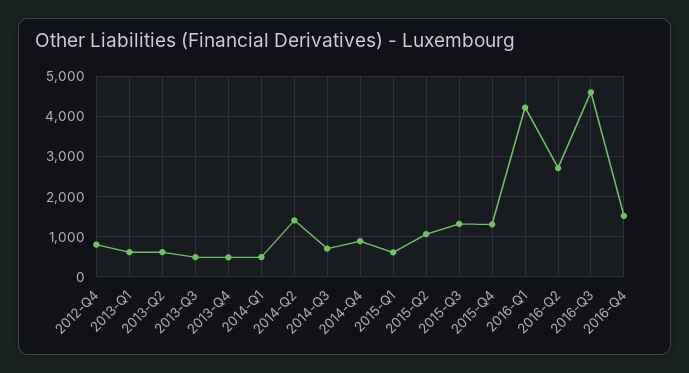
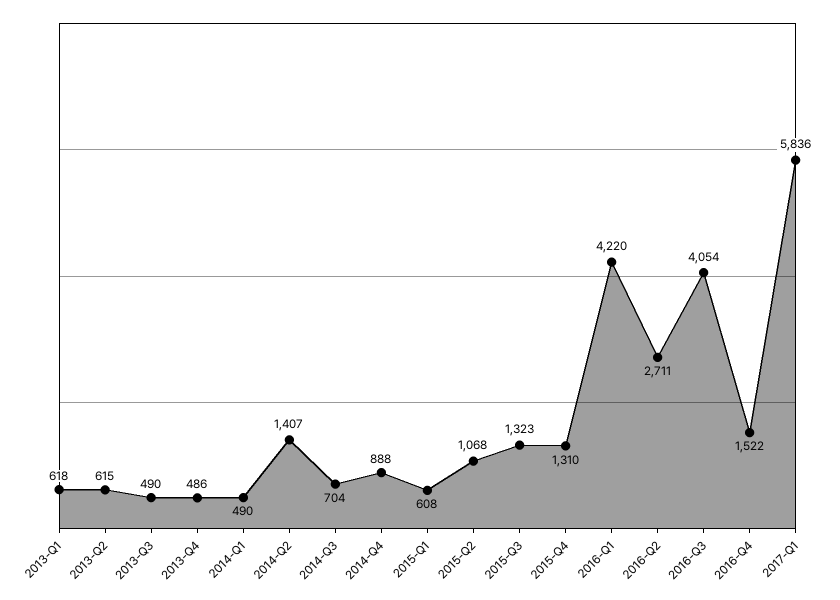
2012-Q4: 800 -> none
2016-Q3: 4600 -> 4054
2017-Q1: none -> 5836

